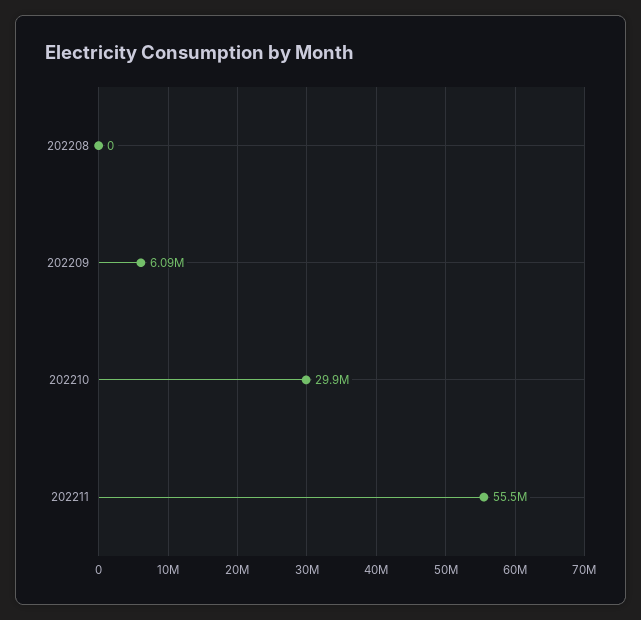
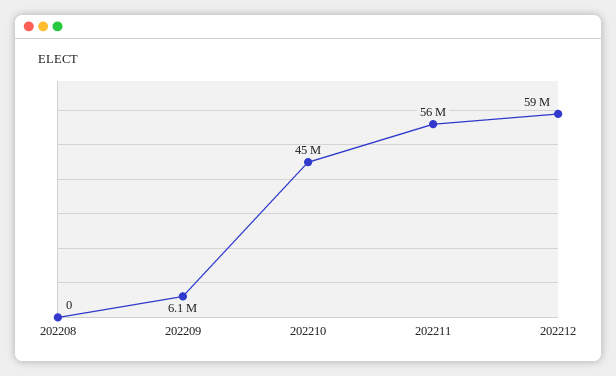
202210: 29900000 -> 45000000
202212: none -> 59000000

